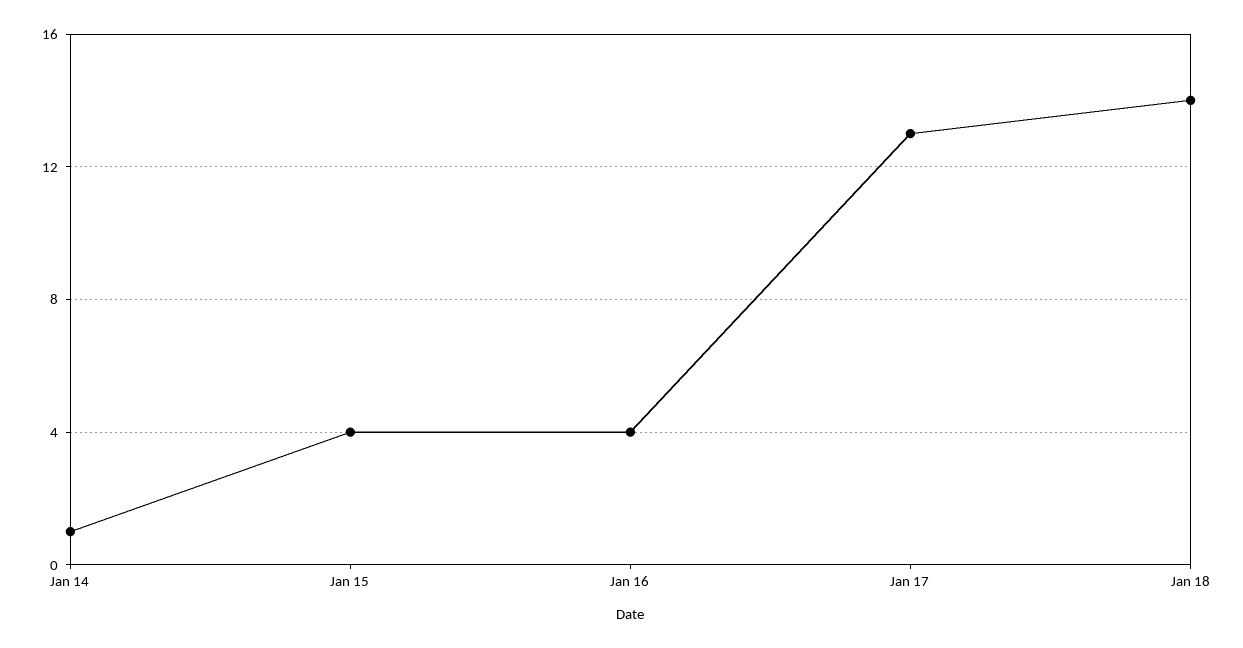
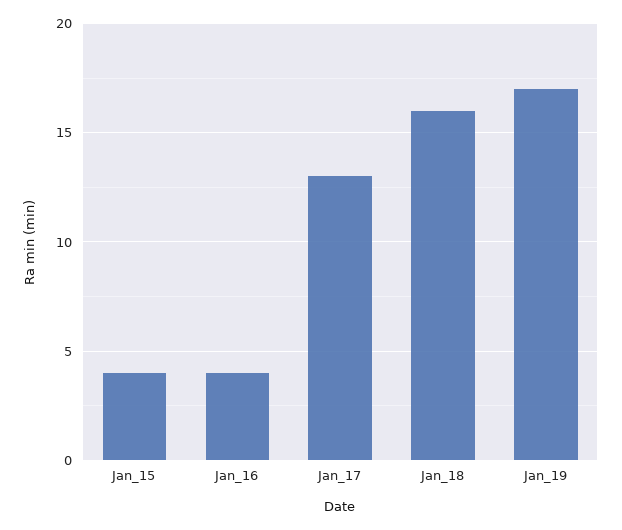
Jan 14: 1 -> none
Jan 18: 14 -> 16
Jan_19: none -> 17

